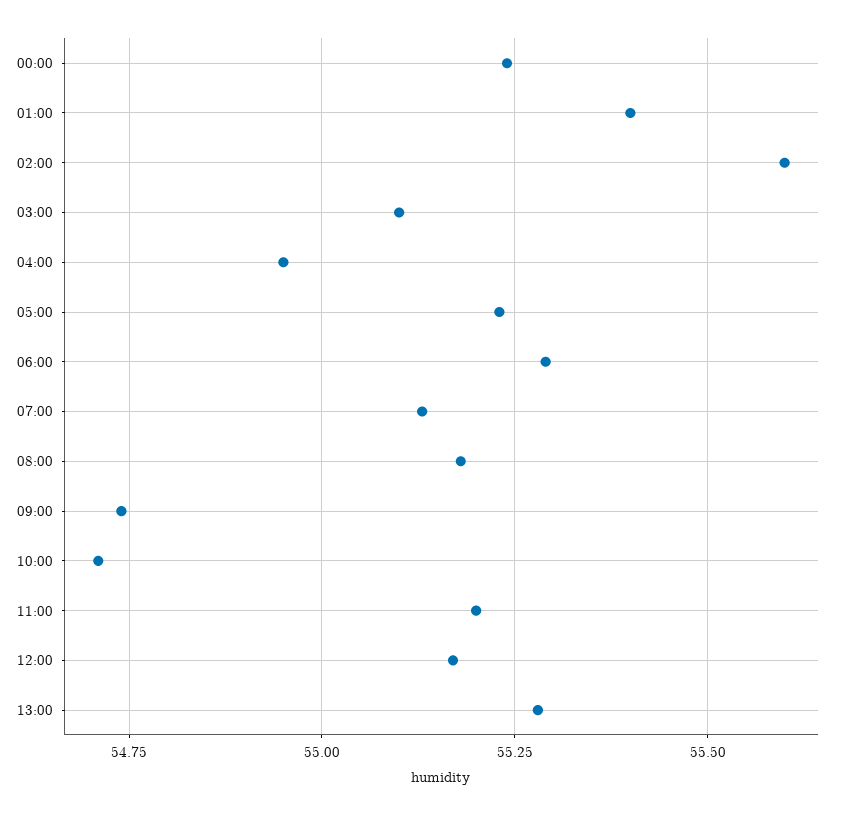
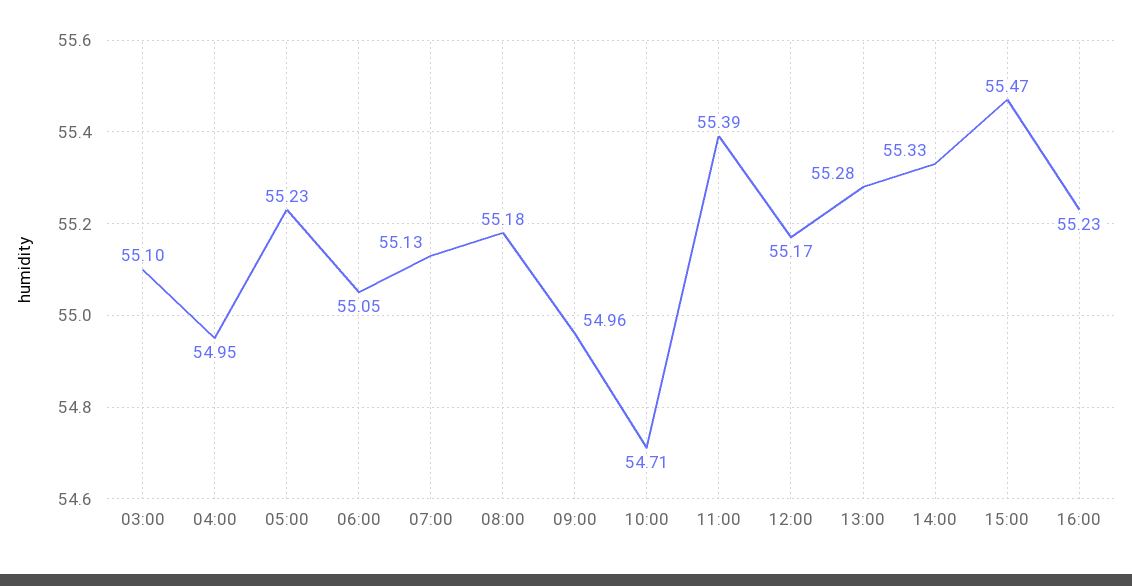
00:00: 55.25 -> none
01:00: 55.4 -> none
02:00: 55.6 -> none
06:00: 55.3 -> 55.05
09:00: 54.75 -> 54.96
11:00: 55.2 -> 55.39
14:00: none -> 55.33
15:00: none -> 55.47
16:00: none -> 55.23

